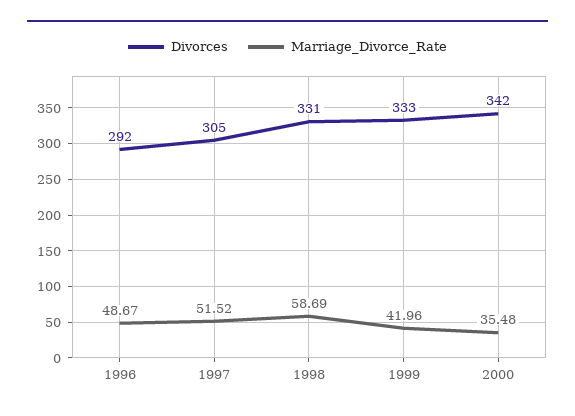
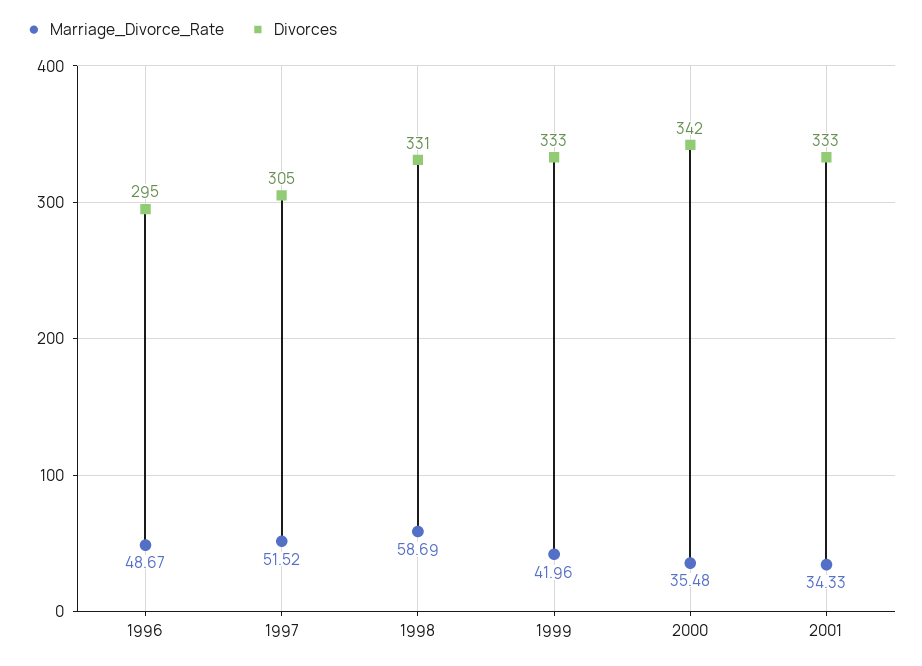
Divorces, 1996: 292 -> 295
Marriage_Divorce_Rate, 2001: none -> 34.33
Divorces, 2001: none -> 333

